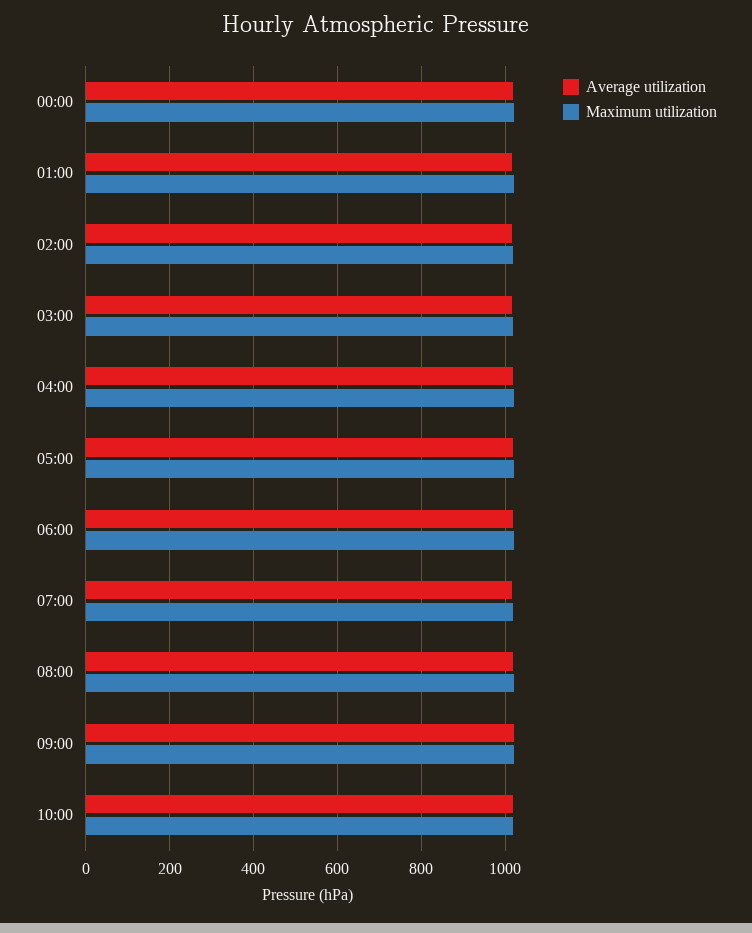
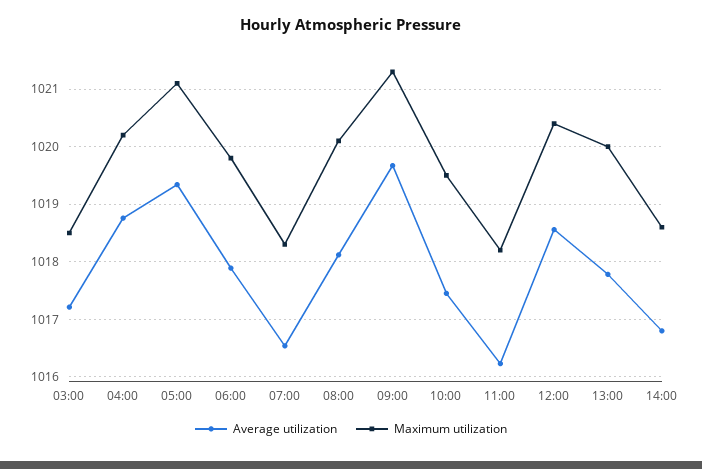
Average utilization, 00:00: 1020 -> none
Maximum utilization, 00:00: 1020 -> none
Average utilization, 01:00: 1020 -> none
Maximum utilization, 01:00: 1020 -> none
Average utilization, 02:00: 1020 -> none
Maximum utilization, 02:00: 1020 -> none
Average utilization, 11:00: none -> 1016.2
Maximum utilization, 11:00: none -> 1018.2
Average utilization, 12:00: none -> 1018.6
Maximum utilization, 12:00: none -> 1020.4
Average utilization, 13:00: none -> 1017.8
Maximum utilization, 13:00: none -> 1020
Average utilization, 14:00: none -> 1016.8
Maximum utilization, 14:00: none -> 1018.6

